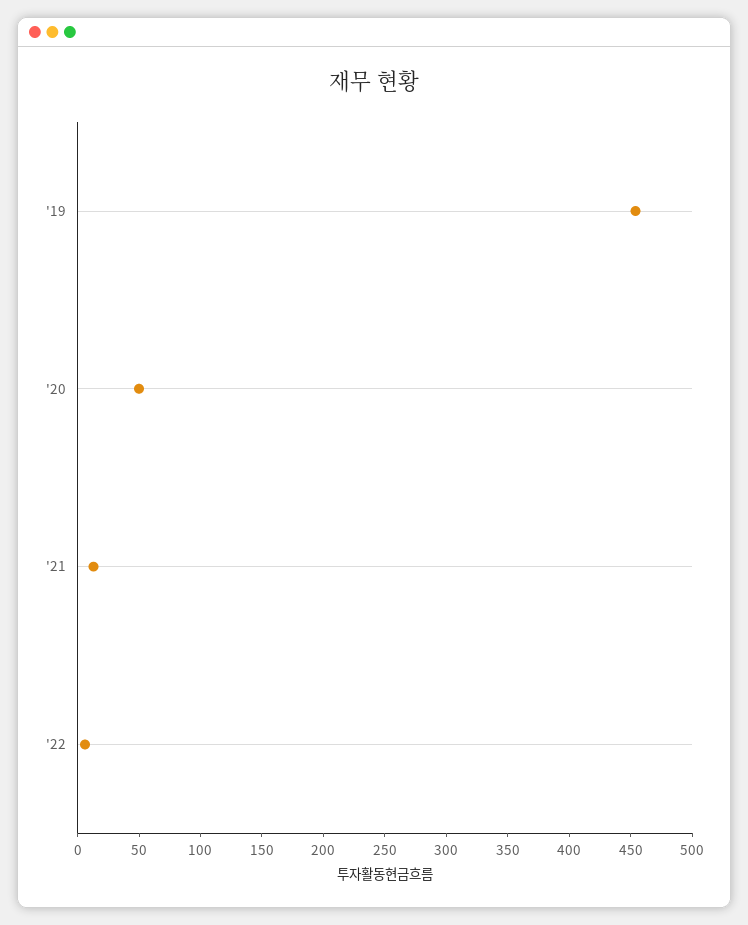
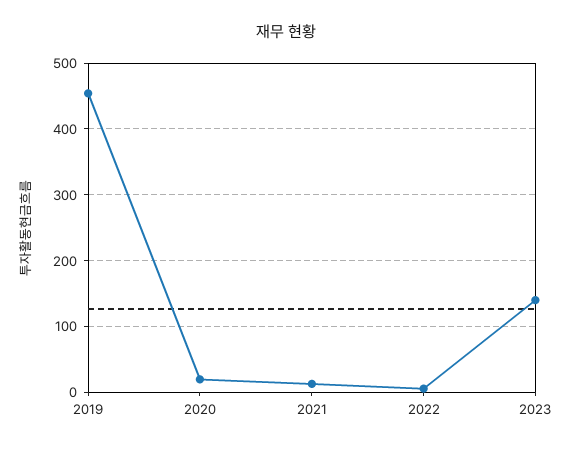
'20: 50 -> 20
2023: none -> 140

